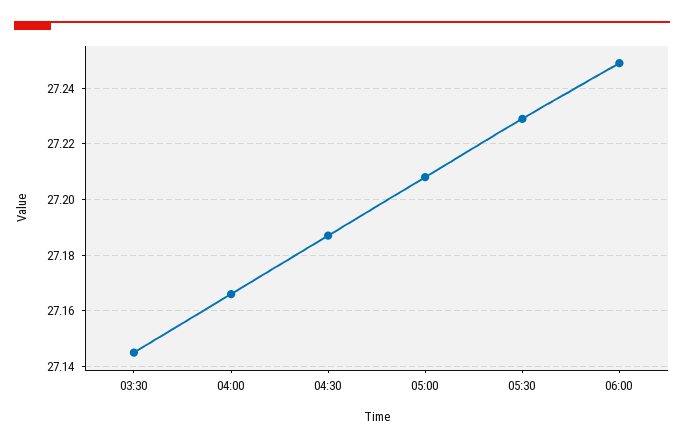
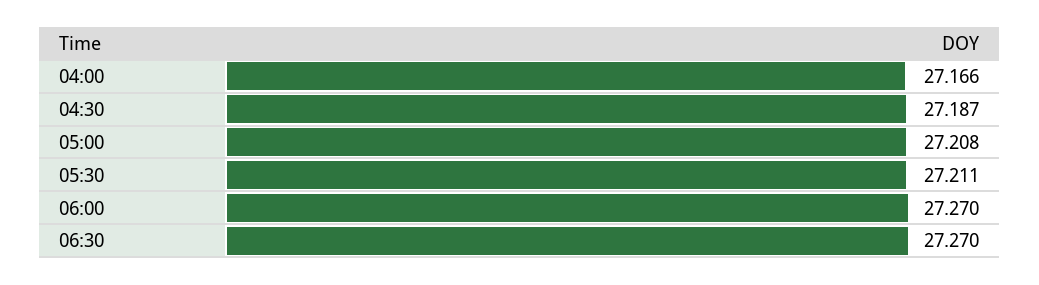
03:30: 27.145 -> none
05:30: 27.23 -> 27.211
06:00: 27.25 -> 27.27
06:30: none -> 27.27

